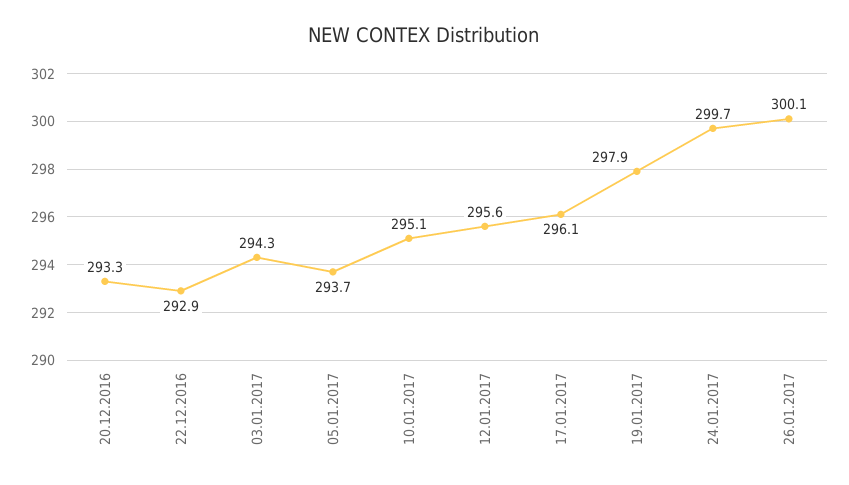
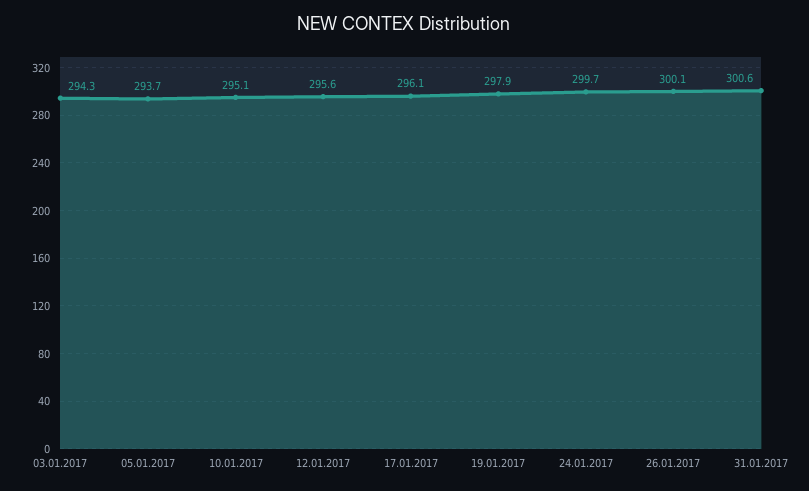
20.12.2016: 293.3 -> none
22.12.2016: 292.9 -> none
31.01.2017: none -> 300.6

